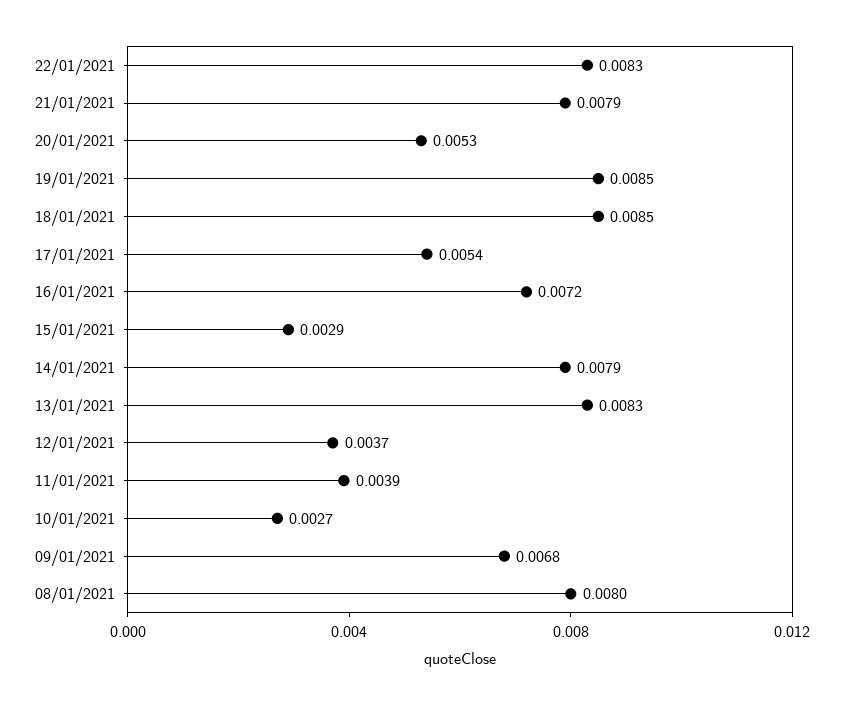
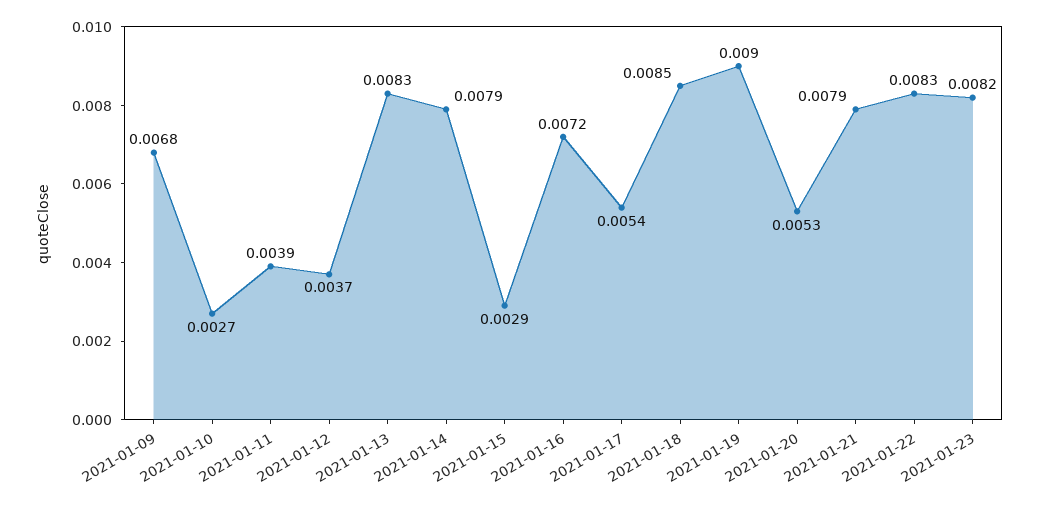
19/01/2021: 0.0085 -> 0.009
08/01/2021: 0.008 -> none
2021-01-23: none -> 0.0082

